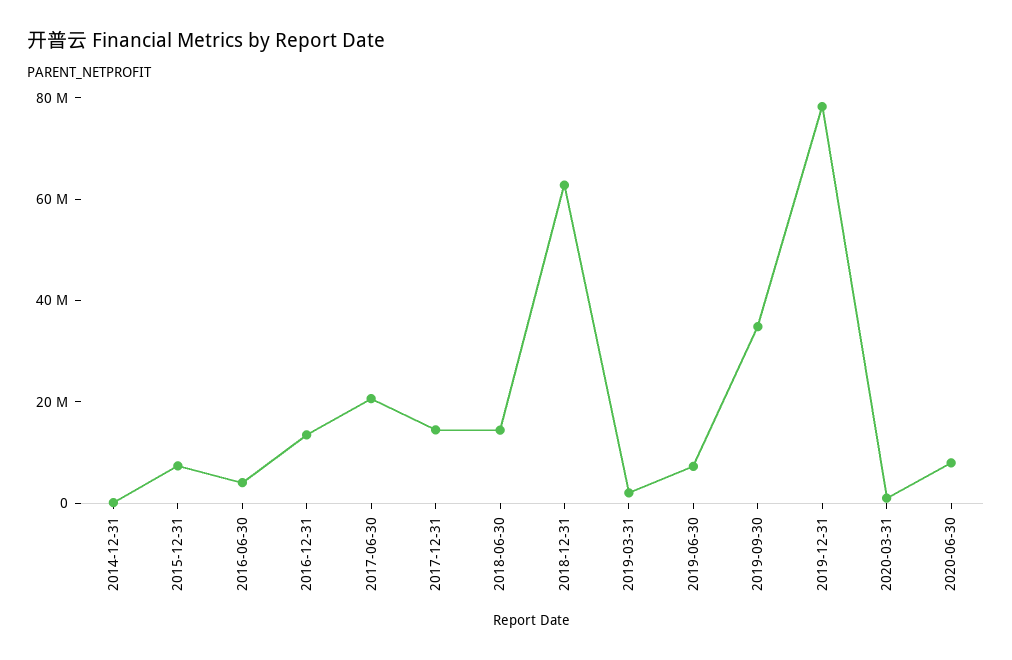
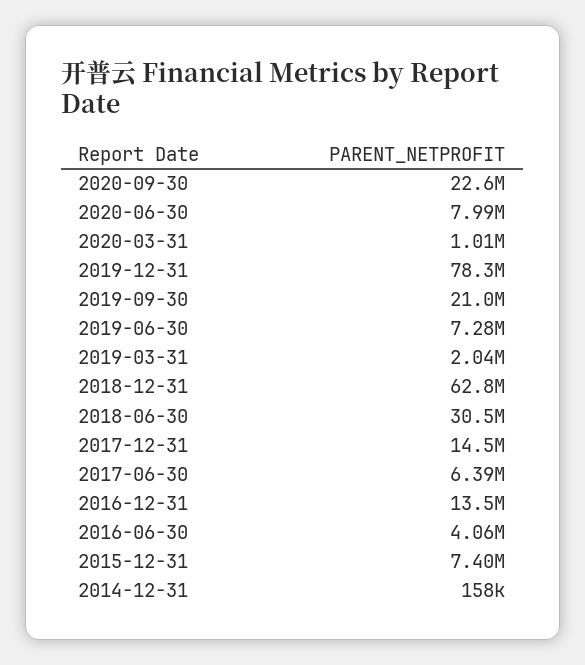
2017-06-30: 20000000 -> 6390000
2018-06-30: 15000000 -> 30500000
2019-09-30: 35000000 -> 21000000
2020-09-30: none -> 22600000

